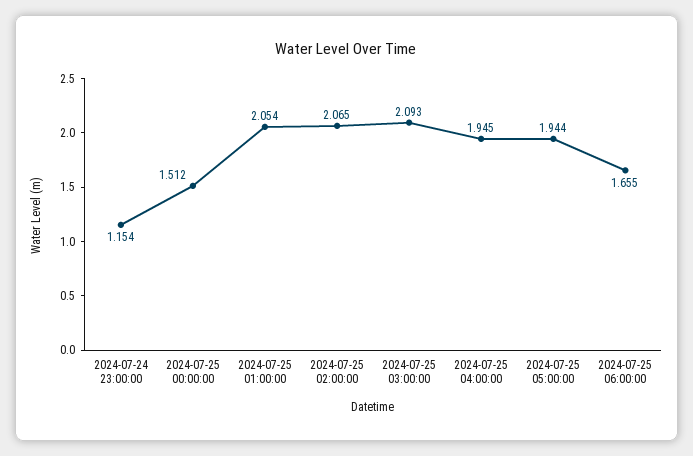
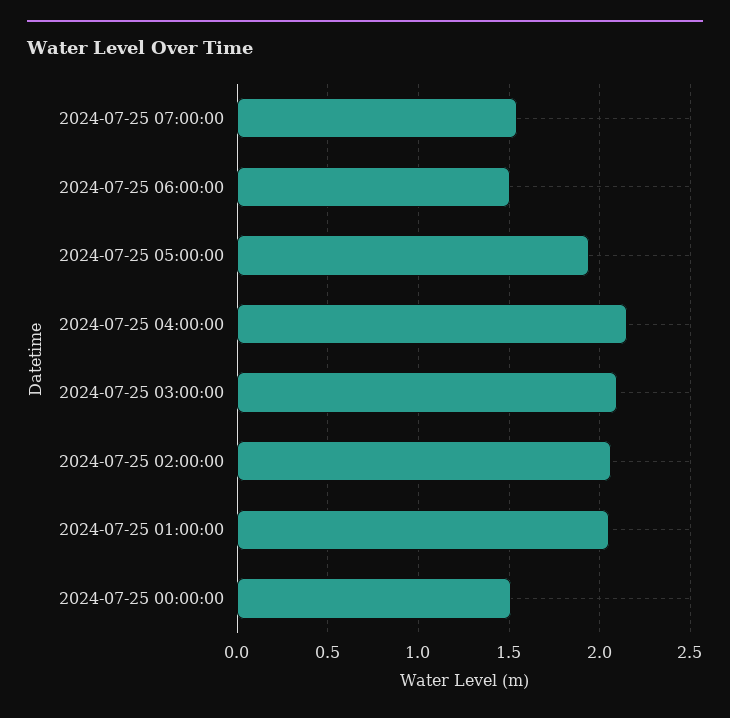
2024-07-24 23:00:00: 1.154 -> none
2024-07-25 04:00:00: 1.945 -> 2.15
2024-07-25 06:00:00: 1.655 -> 1.5
2024-07-25 07:00:00: none -> 1.55

